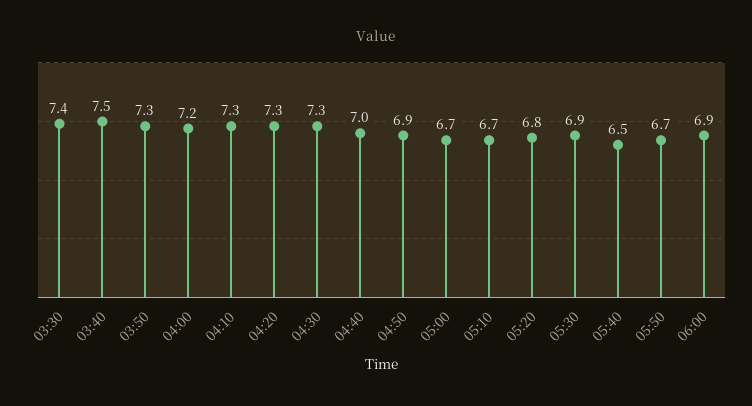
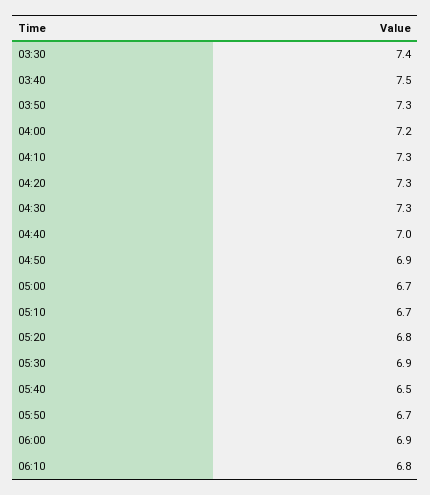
06:10: none -> 6.8

